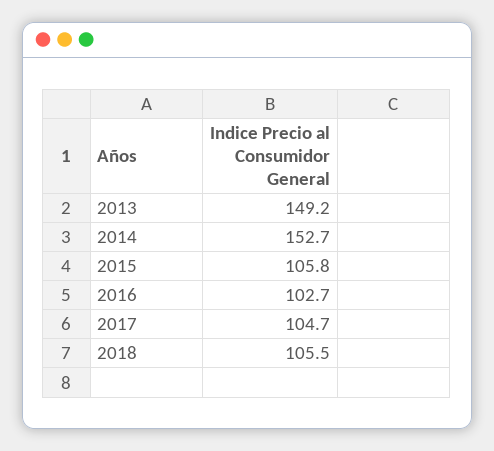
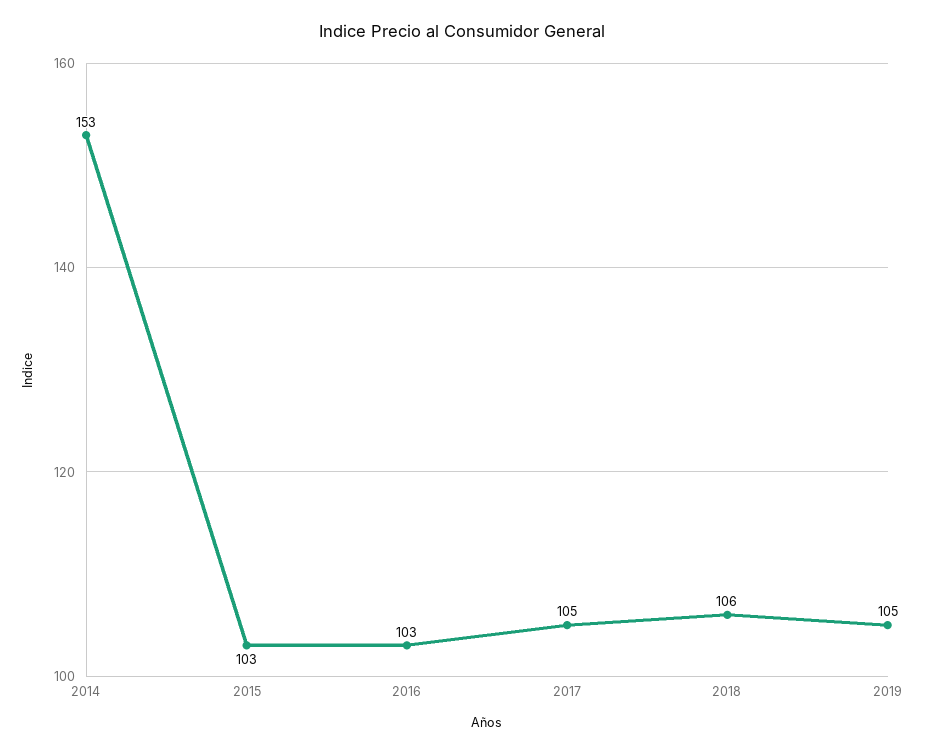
2013: 149.2 -> none
2015: 105.8 -> 103
2019: none -> 105

